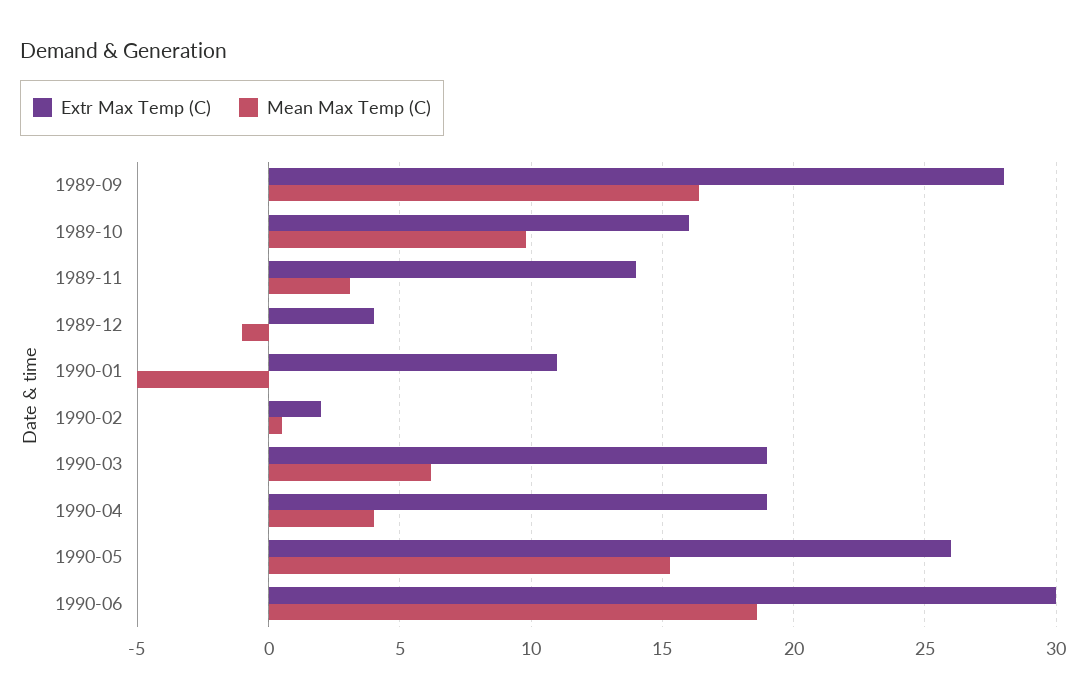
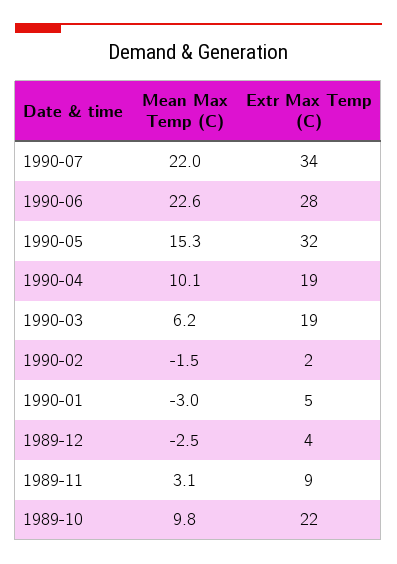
Extr Max Temp (C), 1989-09: 28 -> none
Mean Max Temp (C), 1989-09: 16.5 -> none
Extr Max Temp (C), 1989-10: 16 -> 22
Extr Max Temp (C), 1989-11: 14 -> 9
Mean Max Temp (C), 1989-12: -1 -> -2.5
Extr Max Temp (C), 1990-01: 11 -> 5
Mean Max Temp (C), 1990-01: -5 -> -3
Mean Max Temp (C), 1990-02: 0.5 -> -1.5
Mean Max Temp (C), 1990-04: 4 -> 10.1
Extr Max Temp (C), 1990-05: 26 -> 32
Extr Max Temp (C), 1990-06: 30 -> 28
Mean Max Temp (C), 1990-06: 18.5 -> 22.6
Mean Max Temp (C), 1990-07: none -> 22
Extr Max Temp (C), 1990-07: none -> 34

